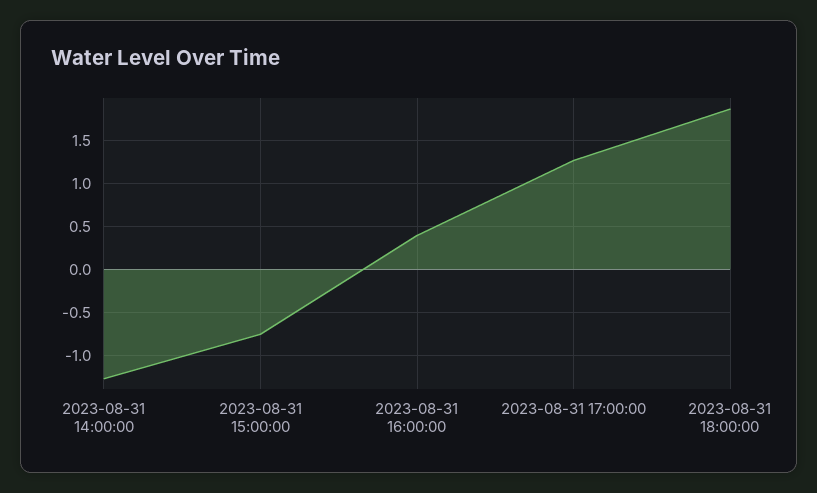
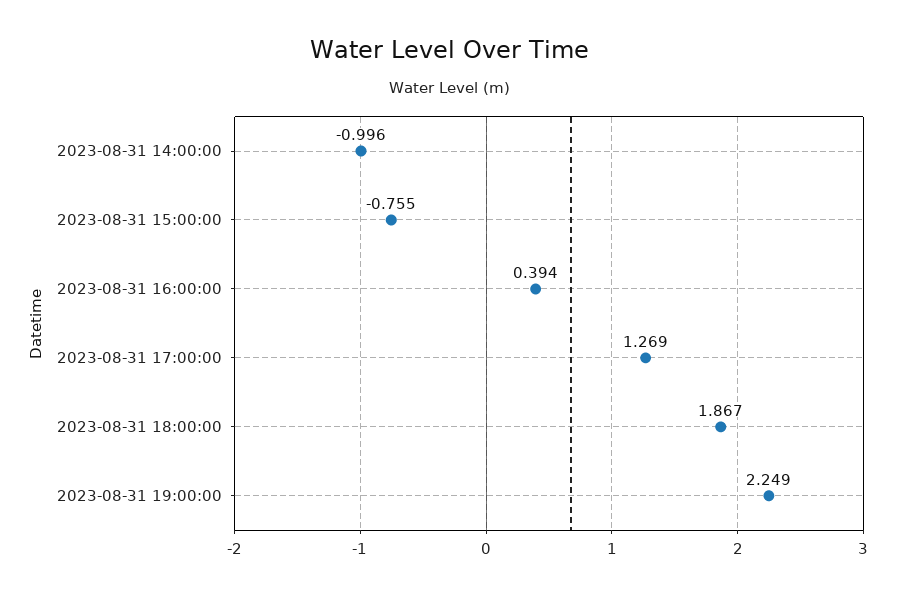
2023-08-31 14:00:00: -1.3 -> -0.996
2023-08-31 19:00:00: none -> 2.249

